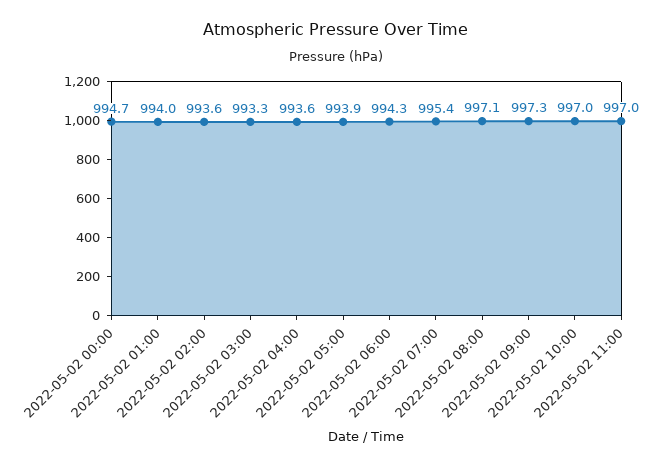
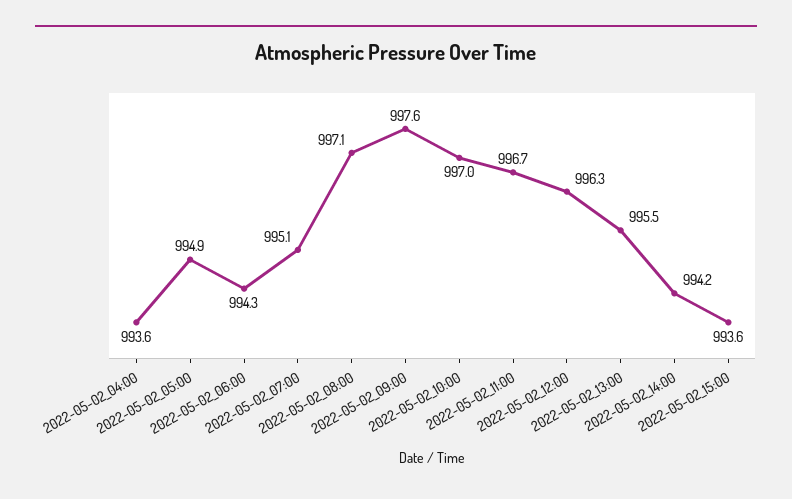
2022-05-02 00:00: 994.7 -> none
2022-05-02 01:00: 994 -> none
2022-05-02 02:00: 993.6 -> none
2022-05-02 03:00: 993.3 -> none
2022-05-02 05:00: 993.9 -> 994.9
2022-05-02 07:00: 995.4 -> 995.1
2022-05-02 09:00: 997.3 -> 997.6
2022-05-02 11:00: 997 -> 996.7
2022-05-02_12:00: none -> 996.3
2022-05-02_13:00: none -> 995.5
2022-05-02_14:00: none -> 994.2
2022-05-02_15:00: none -> 993.6

